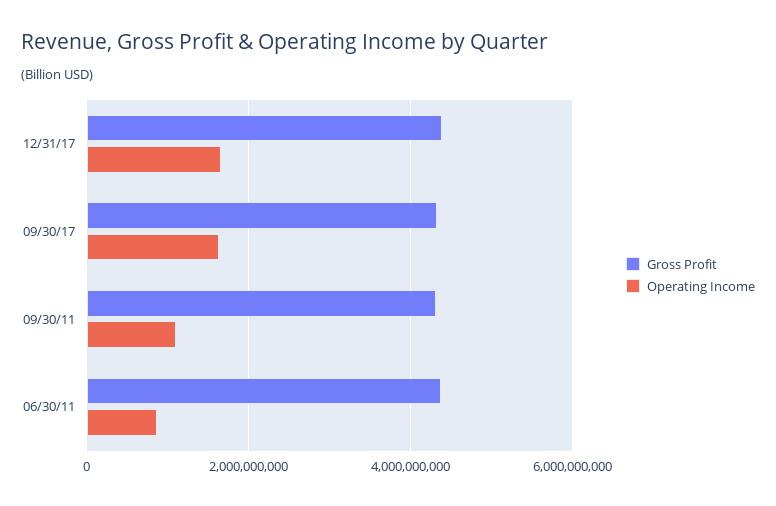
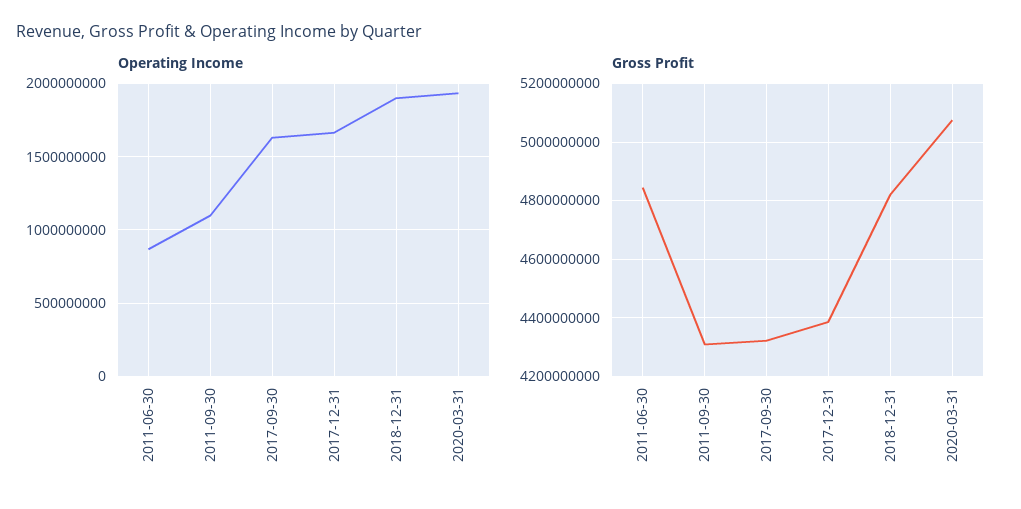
Gross Profit, 06/30/11: 4400000000 -> 4850000000
Operating Income, 2018-12-31: none -> 1900000000
Operating Income, 2020-03-31: none -> 1950000000
Gross Profit, 2018-12-31: none -> 4825000000
Gross Profit, 2020-03-31: none -> 5075000000

